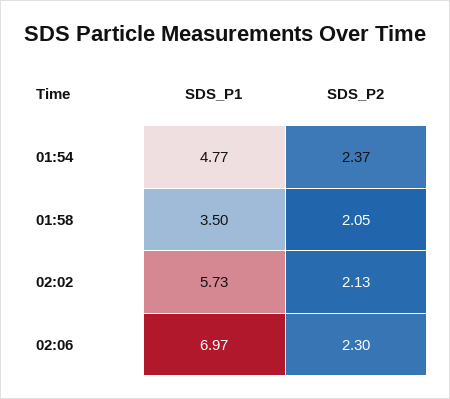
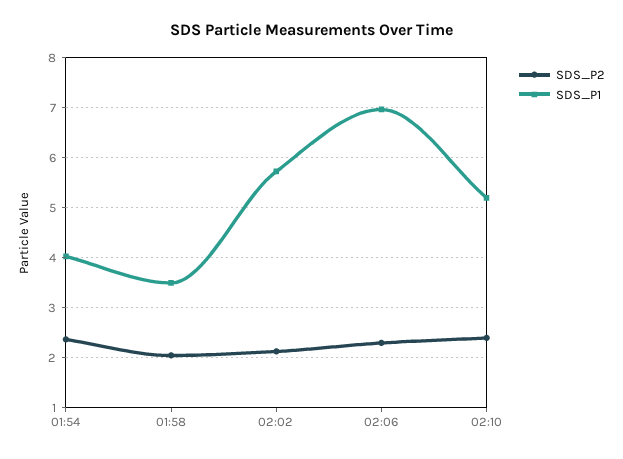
SDS_P1, 01:54: 4.77 -> 4
SDS_P2, 02:10: none -> 2.4
SDS_P1, 02:10: none -> 5.2

